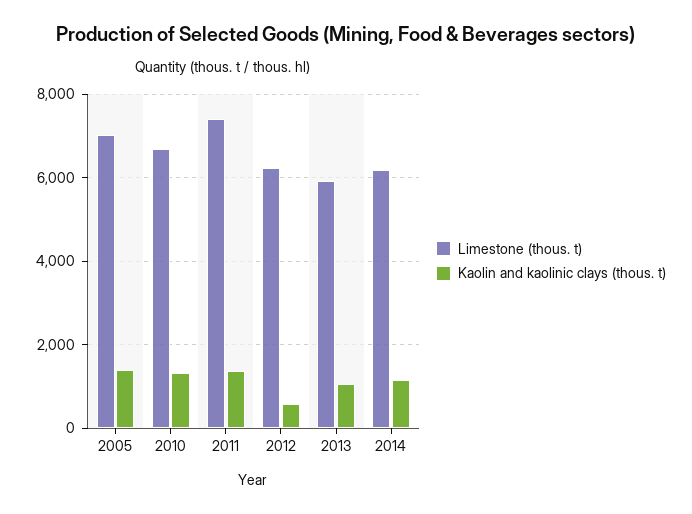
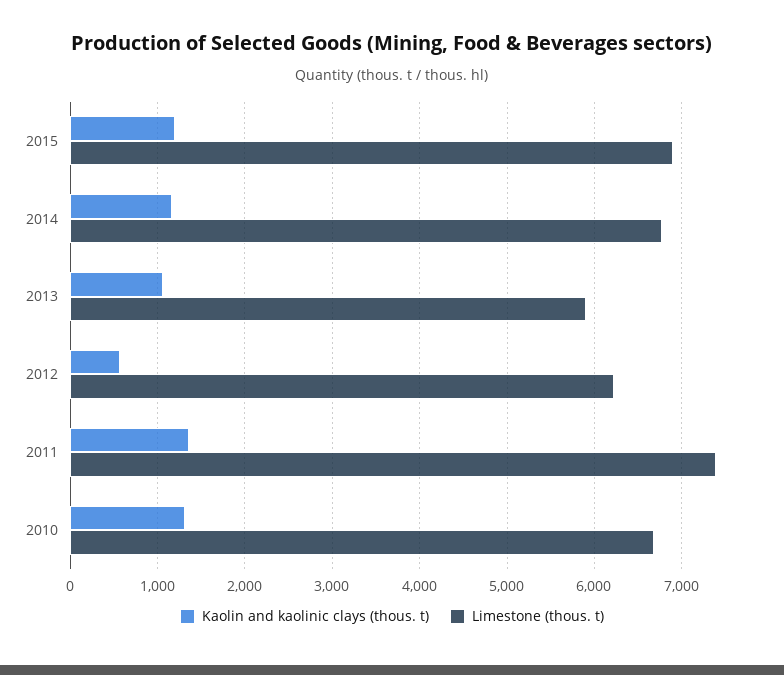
Limestone (thous. t), 2005: 7000 -> none
Kaolin and kaolinic clays (thous. t), 2005: 1400 -> none
Limestone (thous. t), 2014: 6200 -> 6800
Kaolin and kaolinic clays (thous. t), 2015: none -> 1200
Limestone (thous. t), 2015: none -> 6900

